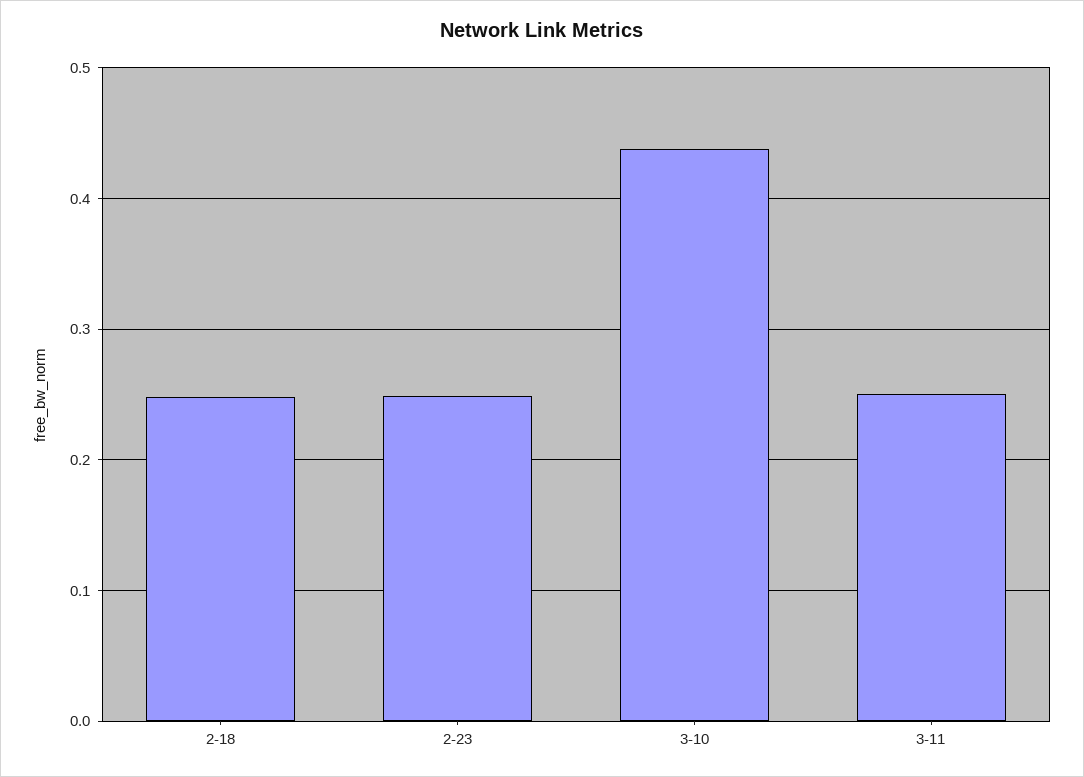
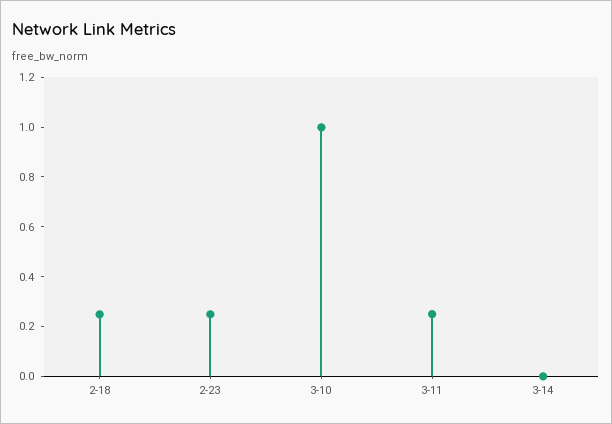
3-10: 0.44 -> 1
3-14: none -> 0

